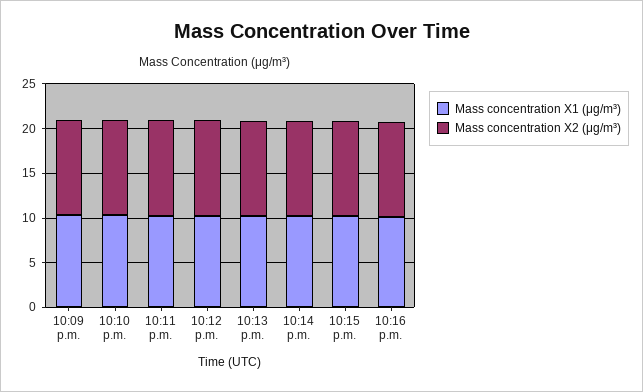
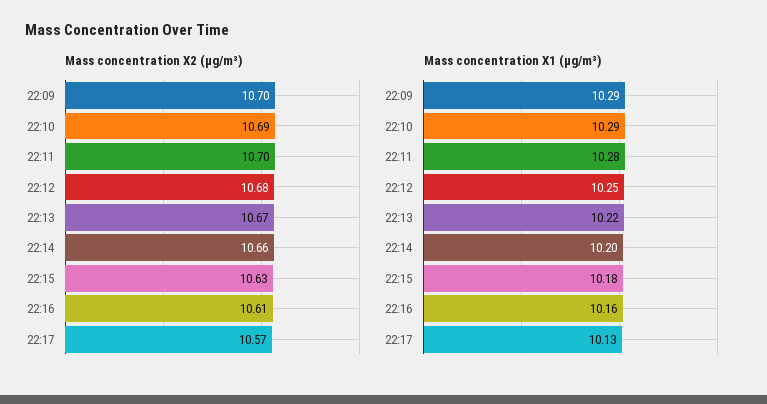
Mass concentration X2 (μg/m³), 22:17: none -> 10.57
Mass concentration X1 (μg/m³), 22:17: none -> 10.13

